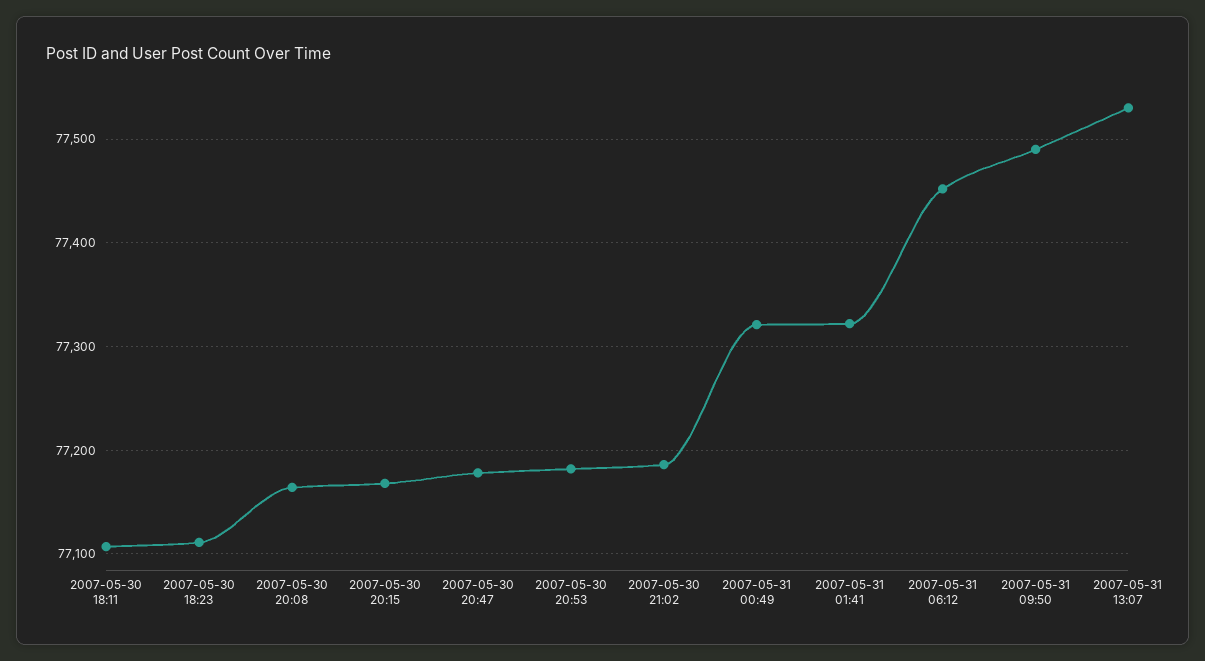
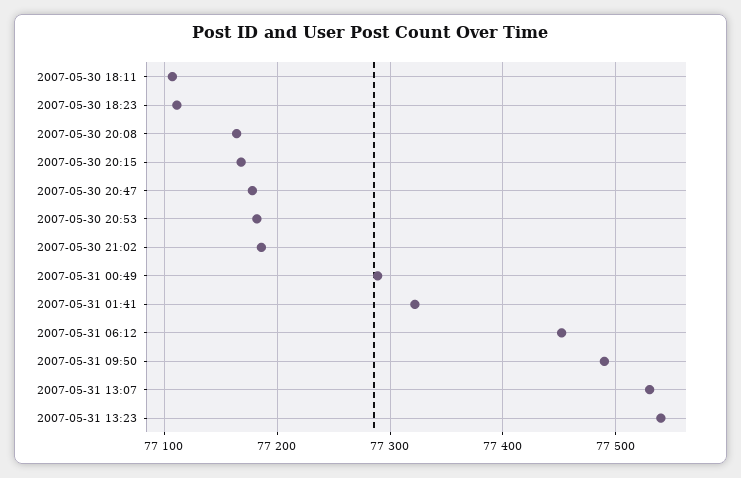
2007-05-31 00:49: 77320 -> 77290
2007-05-31 13:23: none -> 77540

